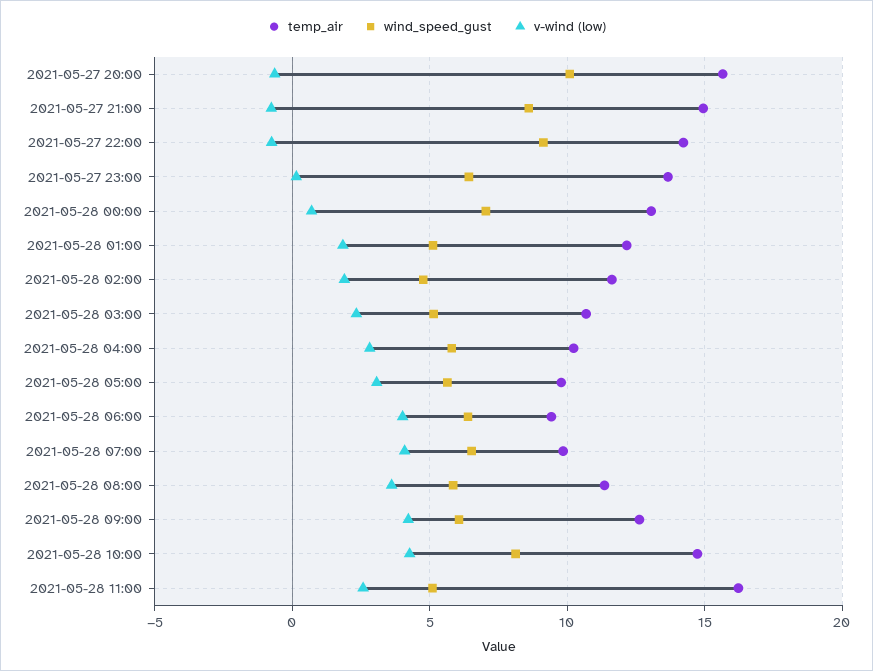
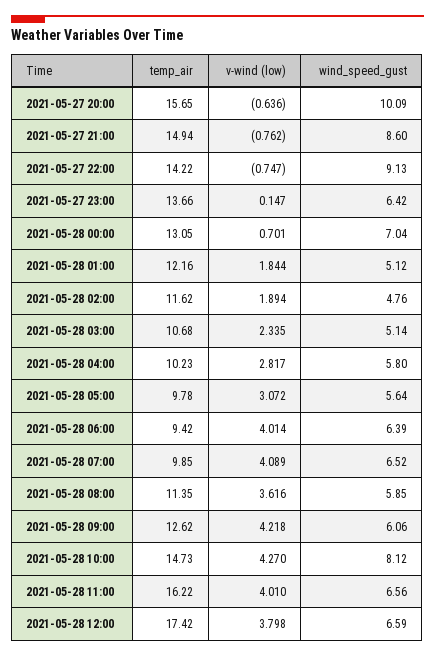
wind_speed_gust, 2021-05-28 11:00: 5 -> 6.56
v-wind (low), 2021-05-28 11:00: 2.5 -> 4.01
temp_air, 2021-05-28 12:00: none -> 17.42
v-wind (low), 2021-05-28 12:00: none -> 3.798
wind_speed_gust, 2021-05-28 12:00: none -> 6.59

